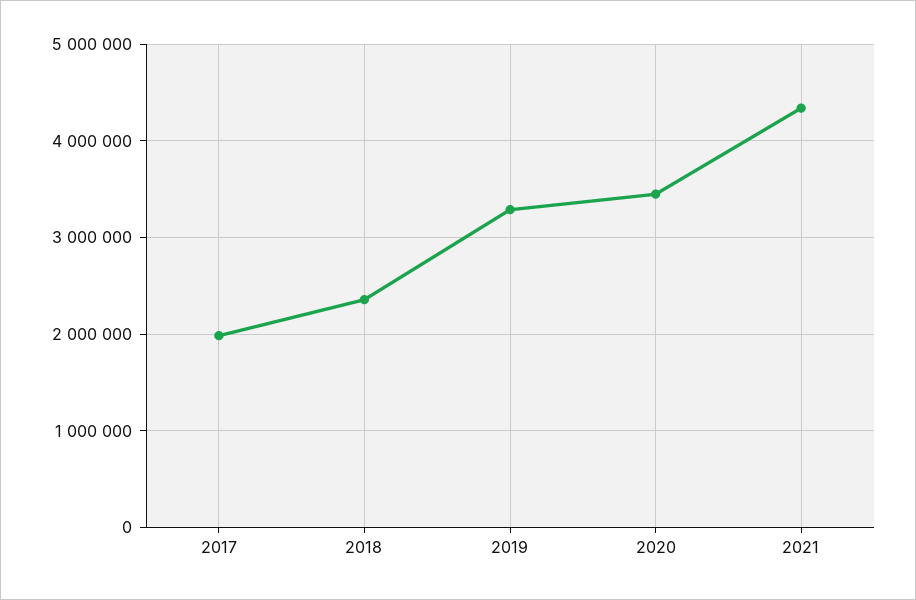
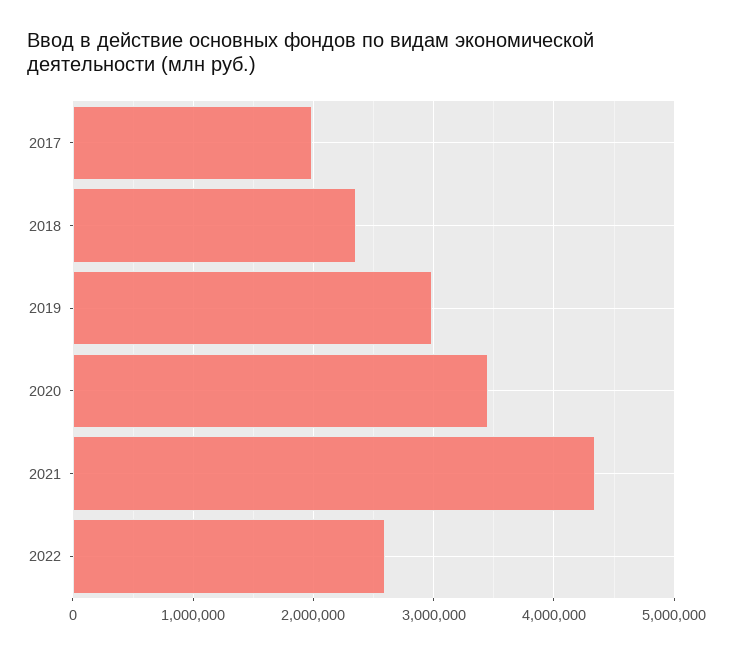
2019: 3300000 -> 3000000
2022: none -> 2600000

